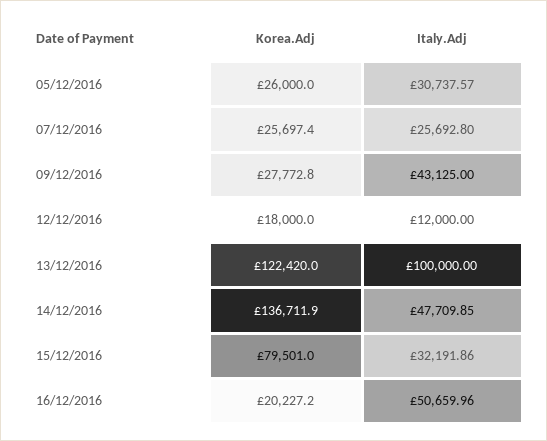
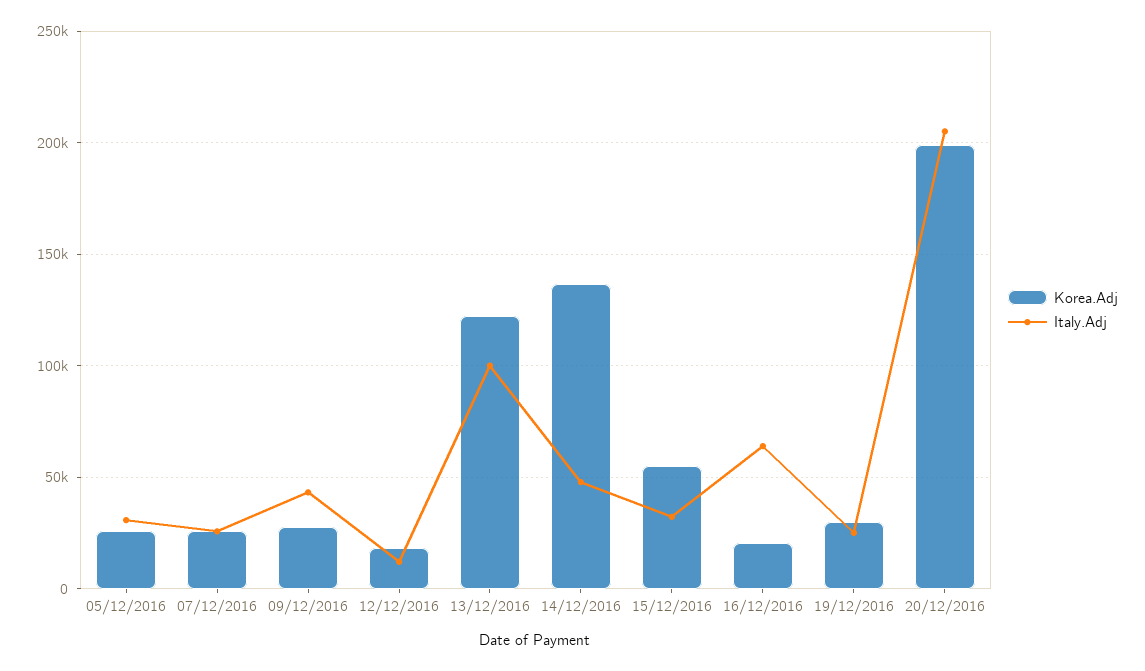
Korea.Adj, 15/12/2016: 79501 -> 55000
Italy.Adj, 16/12/2016: 50659.96 -> 65000
Korea.Adj, 19/12/2016: none -> 30000
Italy.Adj, 19/12/2016: none -> 25000
Korea.Adj, 20/12/2016: none -> 200000
Italy.Adj, 20/12/2016: none -> 205000

